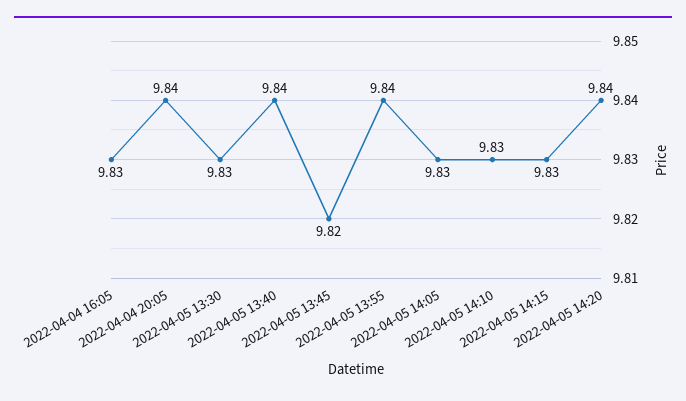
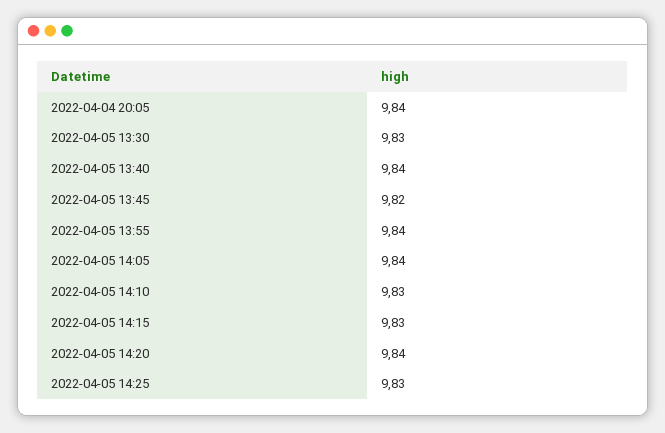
2022-04-04 16:05: 9.83 -> none
2022-04-05 14:05: 9.83 -> 9.84
2022-04-05 14:25: none -> 9.83

